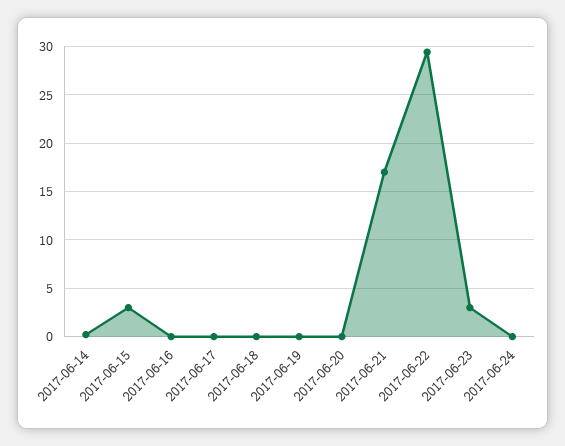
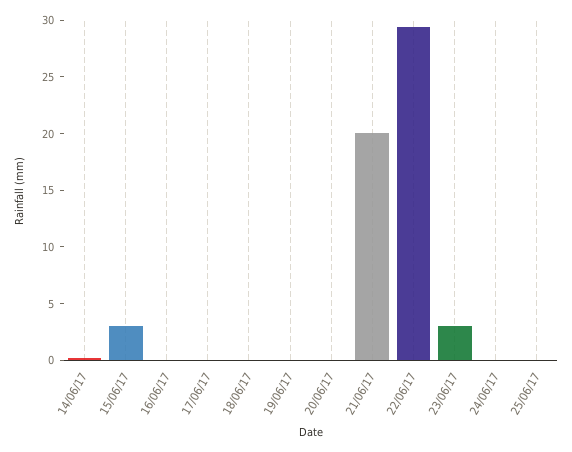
2017-06-21: 17 -> 20
25/06/17: none -> 0

